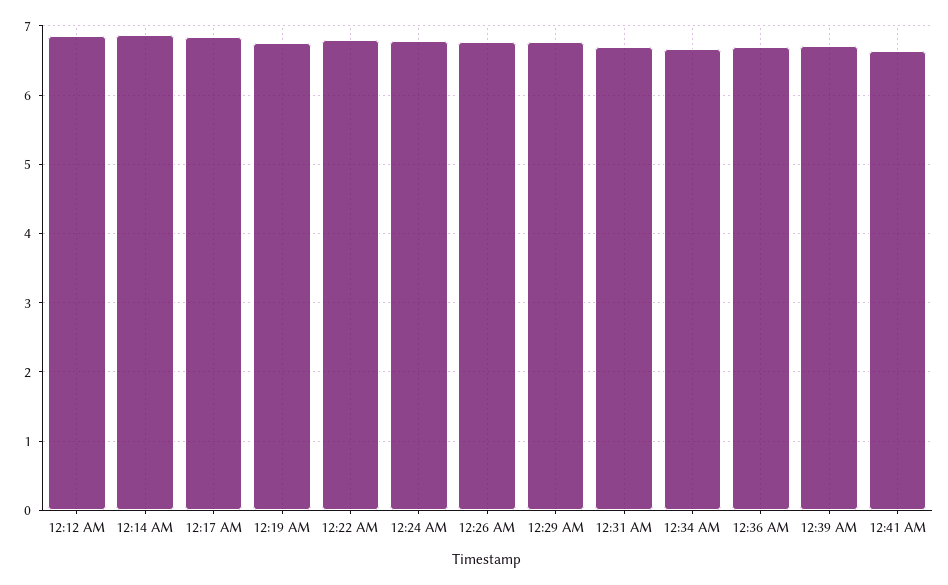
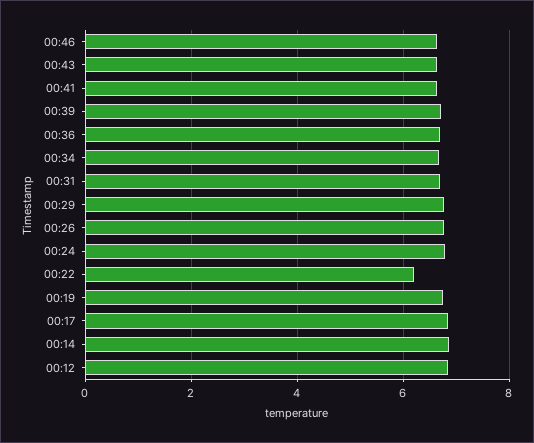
12:22 AM: 6.8 -> 6.2
00:46: none -> 6.6
00:43: none -> 6.6

